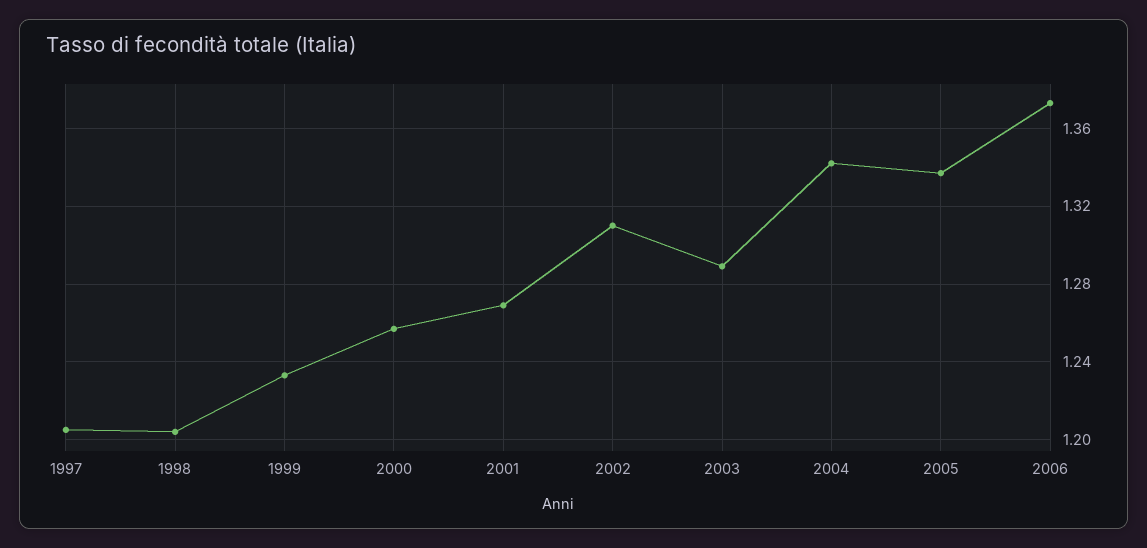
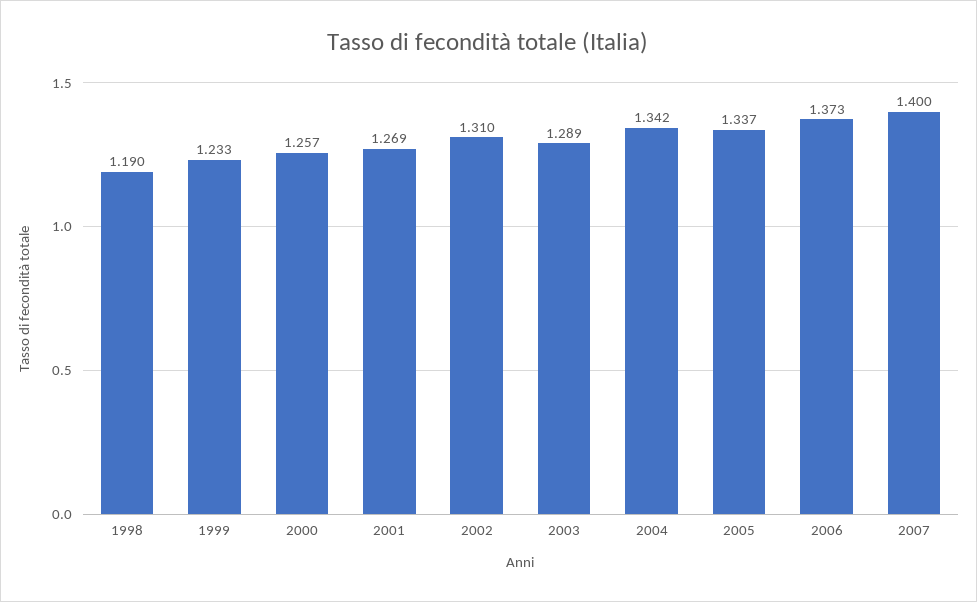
1997: 1.205 -> none
1998: 1.205 -> 1.19
2007: none -> 1.4

